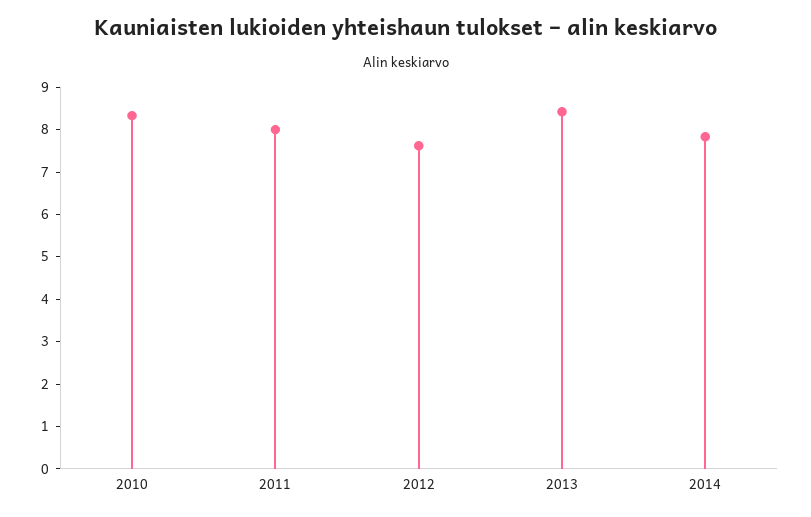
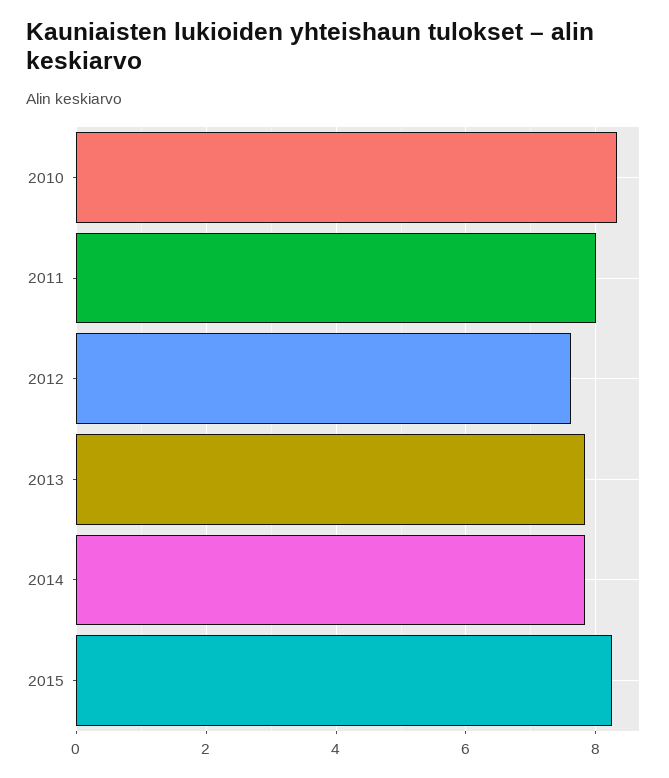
2013: 8.4 -> 7.8
2015: none -> 8.2

